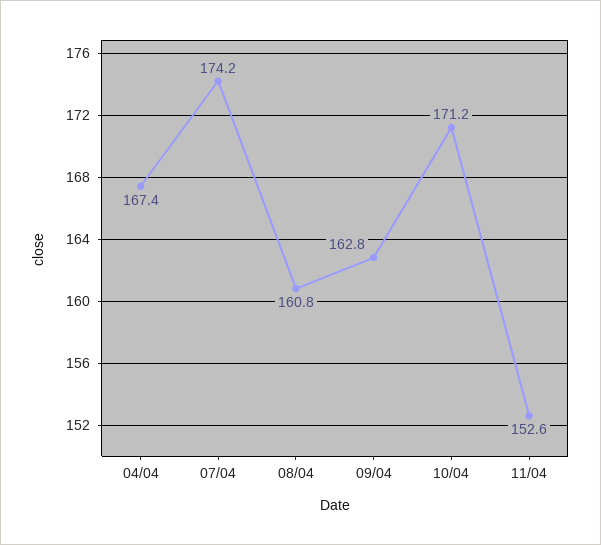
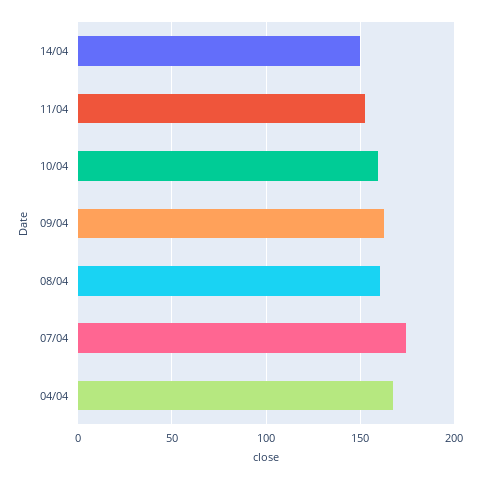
10/04: 171.2 -> 160
14/04: none -> 150

